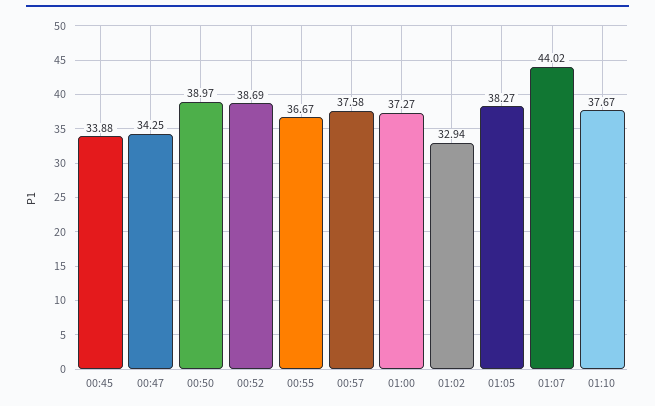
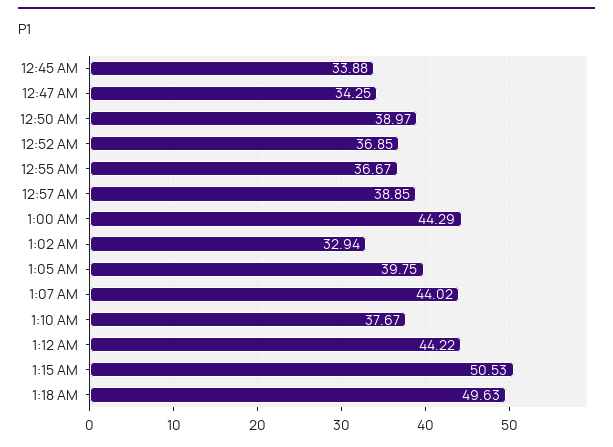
00:52: 38.69 -> 36.85
00:57: 37.58 -> 38.85
01:00: 37.27 -> 44.29
01:05: 38.27 -> 39.75
1:12 AM: none -> 44.22
1:15 AM: none -> 50.53
1:18 AM: none -> 49.63

